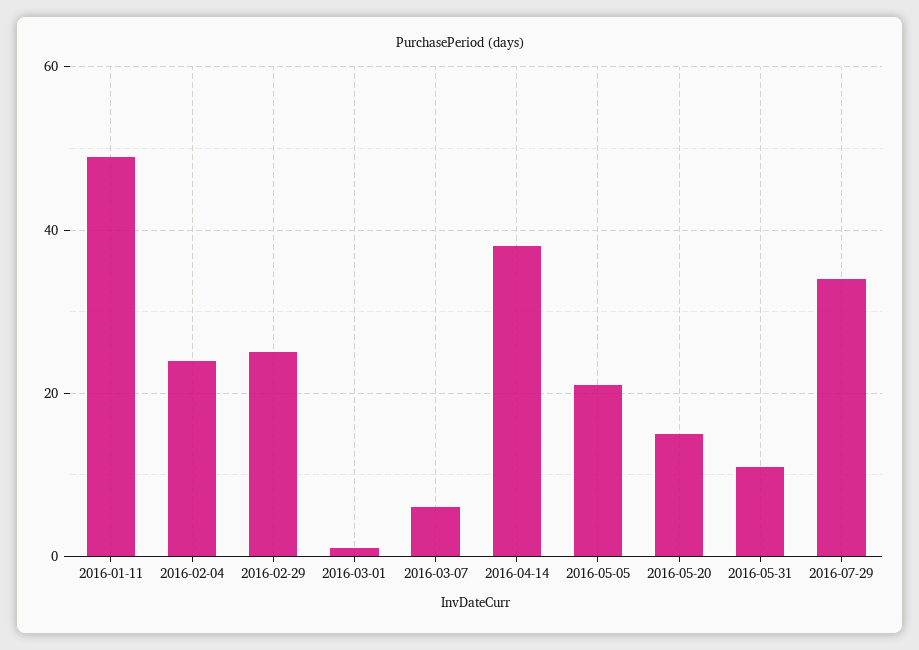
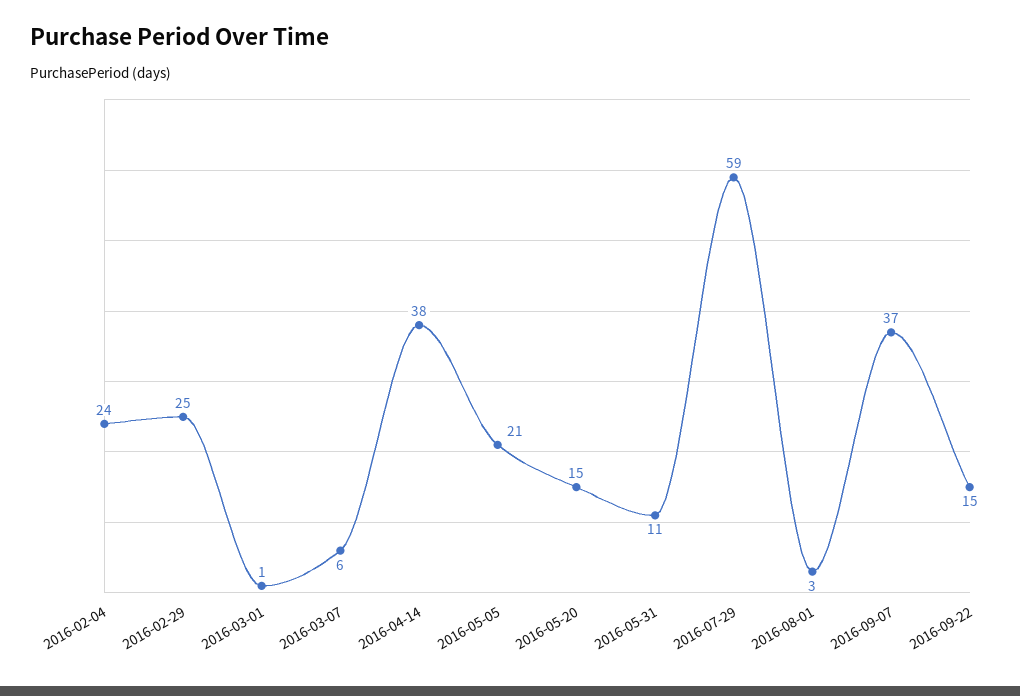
2016-01-11: 50 -> none
2016-07-29: 35 -> 59
2016-08-01: none -> 3
2016-09-07: none -> 37
2016-09-22: none -> 15

